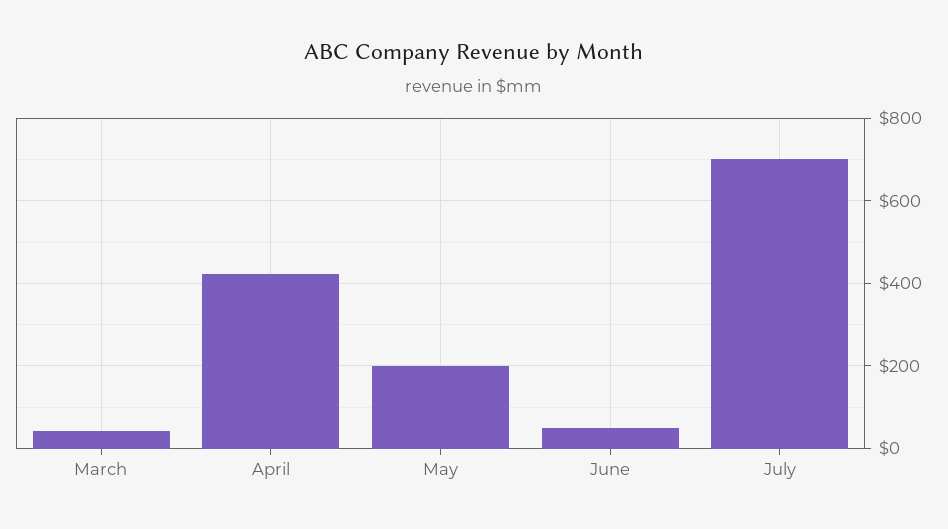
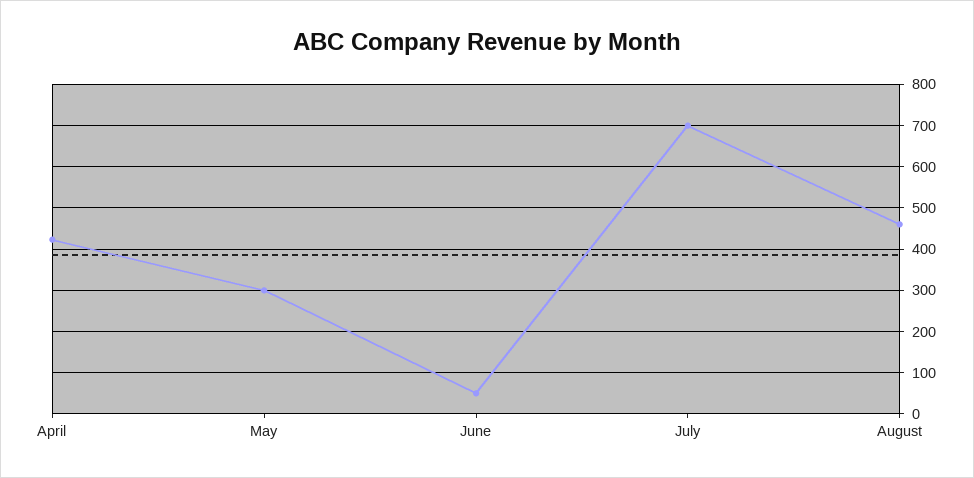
March: 40 -> none
May: 200 -> 300
August: none -> 460

